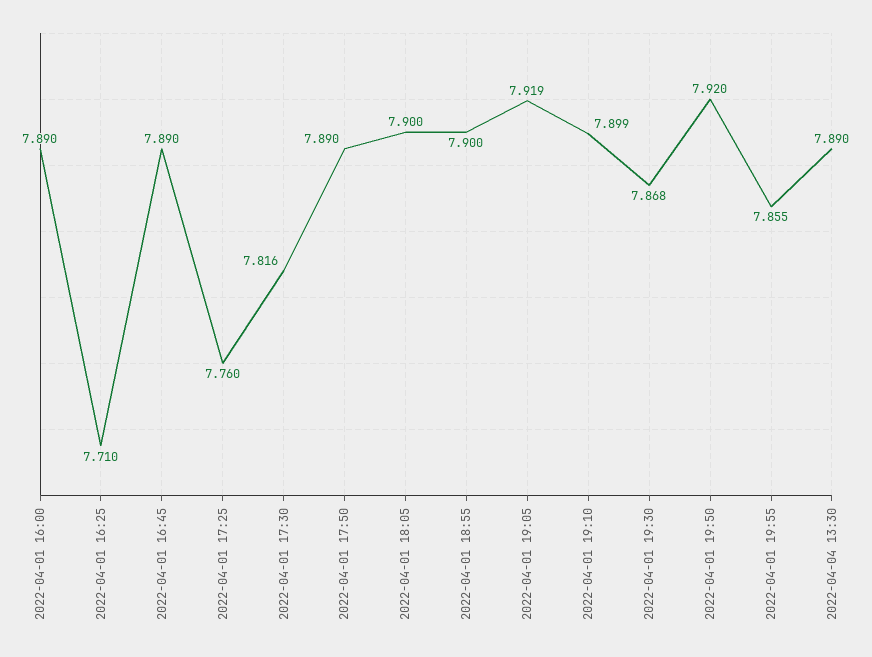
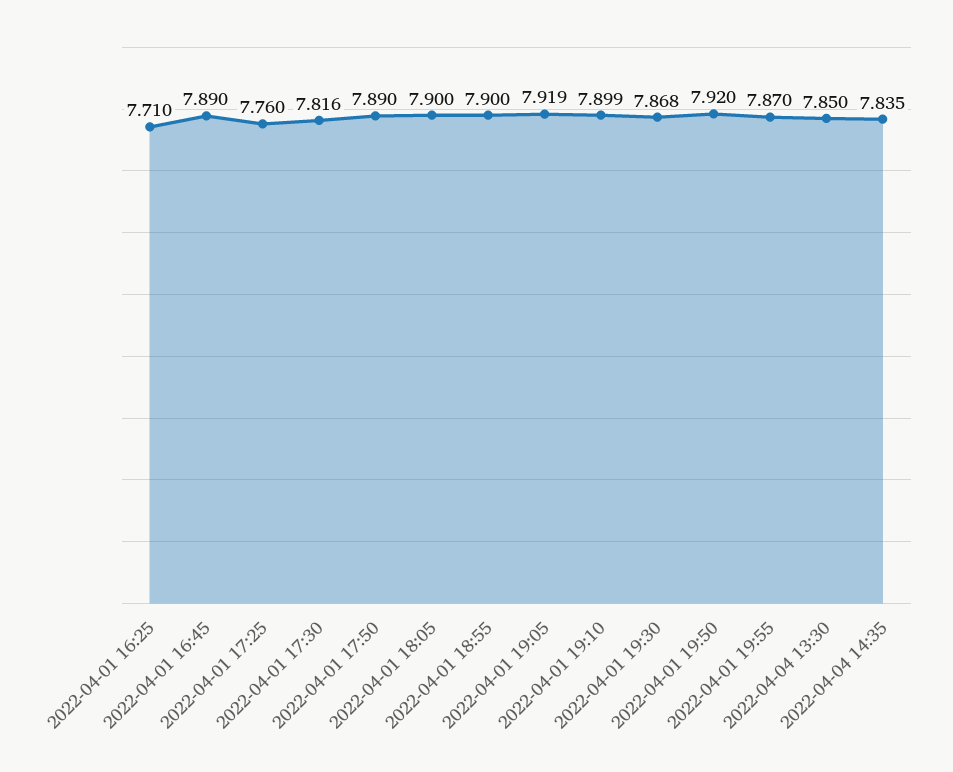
2022-04-01 16:00: 7.89 -> none
2022-04-01 19:55: 7.855 -> 7.87
2022-04-04 13:30: 7.89 -> 7.85
2022-04-04 14:35: none -> 7.835

